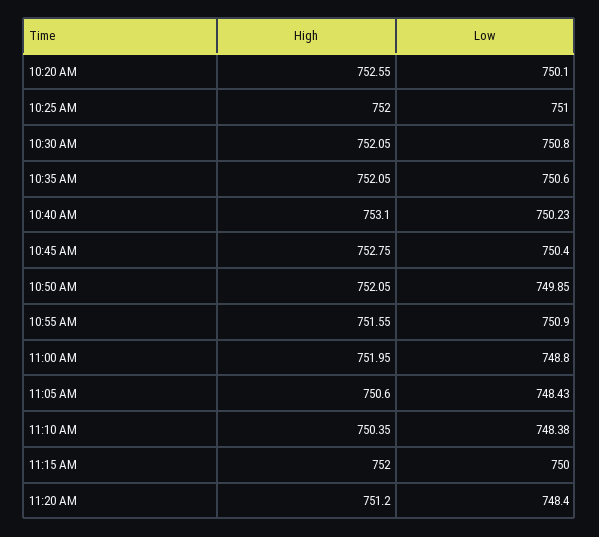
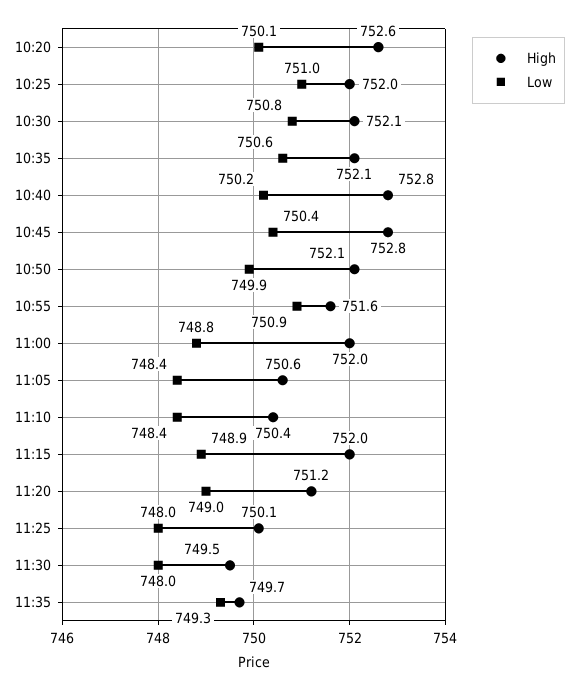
High, 10:40 AM: 753.1 -> 752.8
Low, 11:15 AM: 750 -> 748.9
Low, 11:20 AM: 748.4 -> 749
High, 11:25: none -> 750.1
Low, 11:25: none -> 748
High, 11:30: none -> 749.5
Low, 11:30: none -> 748
High, 11:35: none -> 749.7
Low, 11:35: none -> 749.3

